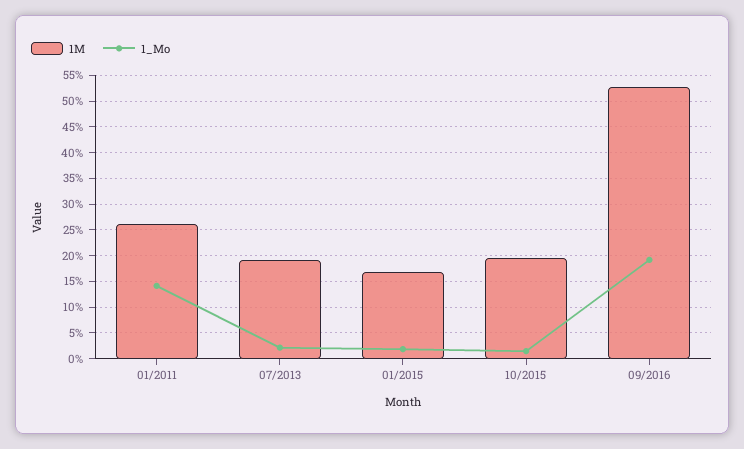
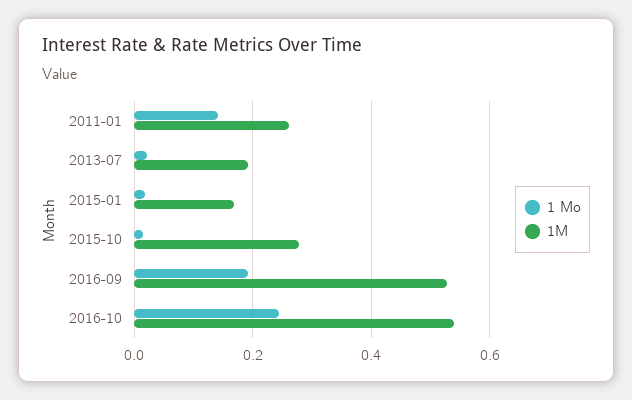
1M, 10/2015: 0.2 -> 0.28
1_Mo, 2016-10: none -> 0.24
1M, 2016-10: none -> 0.54

